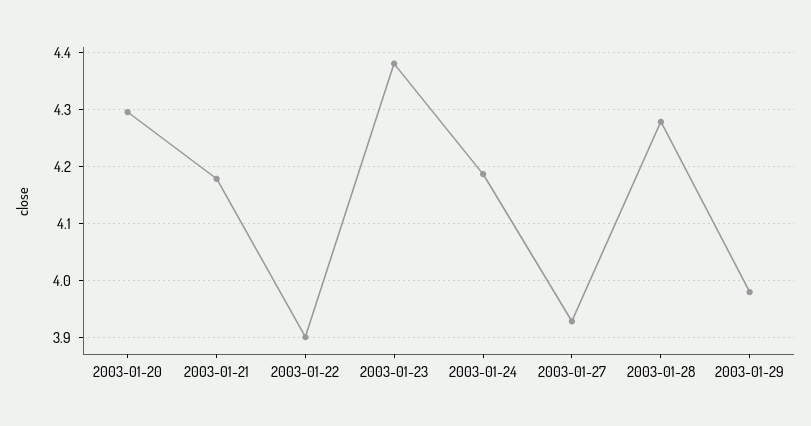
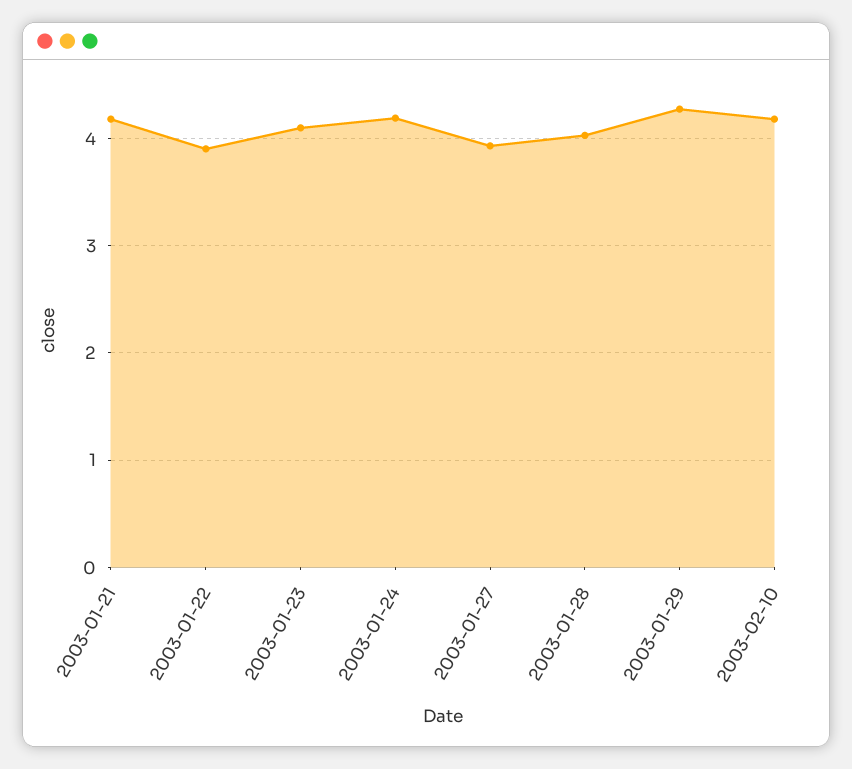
2003-01-20: 4.3 -> none
2003-01-23: 4.38 -> 4.1
2003-01-28: 4.28 -> 4
2003-01-29: 3.98 -> 4.3
2003-02-10: none -> 4.2

